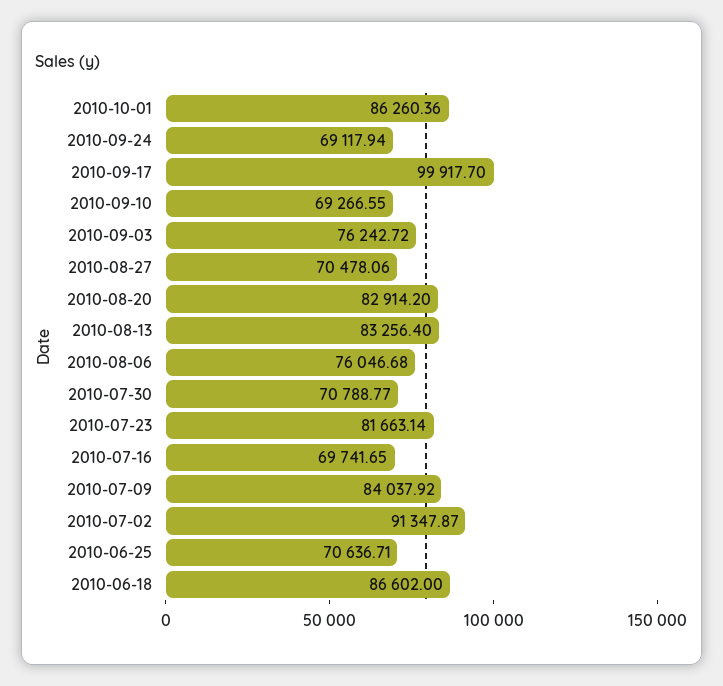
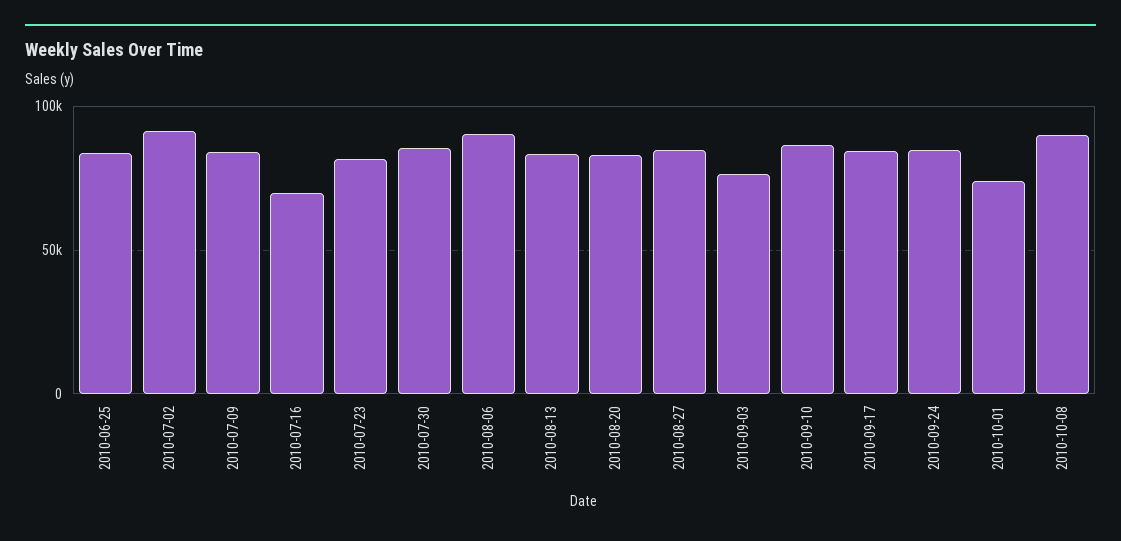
2010-10-01: 86260.36 -> 75000
2010-09-24: 69117.94 -> 85000
2010-09-17: 99917.7 -> 85000
2010-09-10: 69266.55 -> 85000
2010-08-27: 70478.06 -> 85000
2010-08-06: 76046.68 -> 90000
2010-07-30: 70788.77 -> 85000
2010-06-25: 70636.71 -> 85000
2010-06-18: 86602 -> none
2010-10-08: none -> 90000

